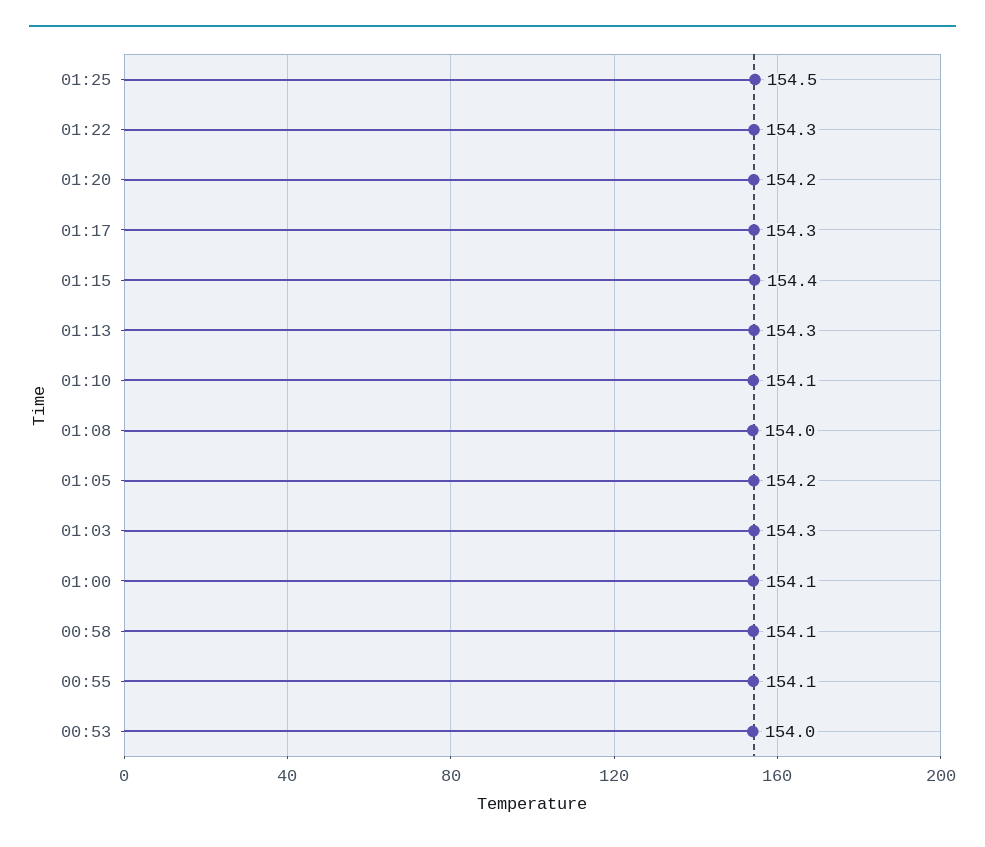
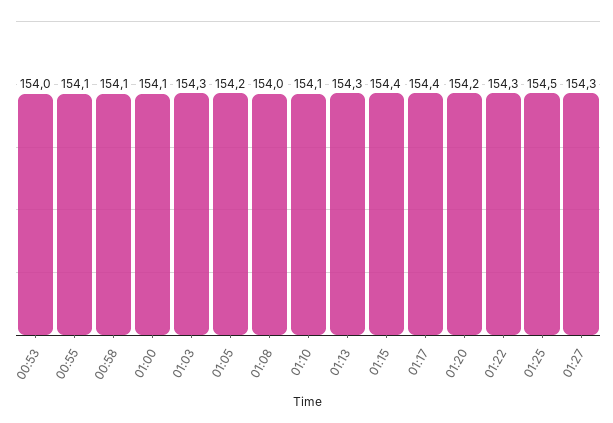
01:17: 154.3 -> 154.4
01:27: none -> 154.3

